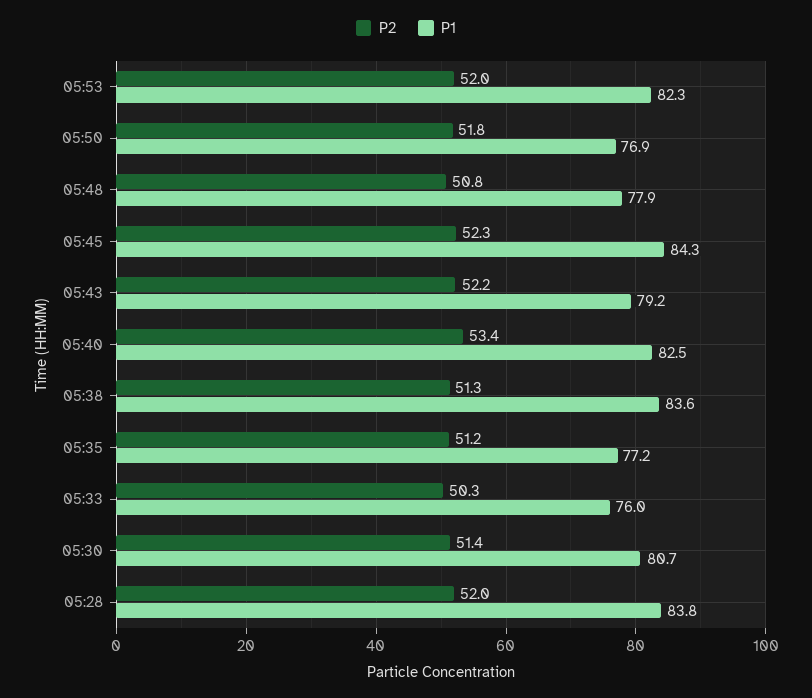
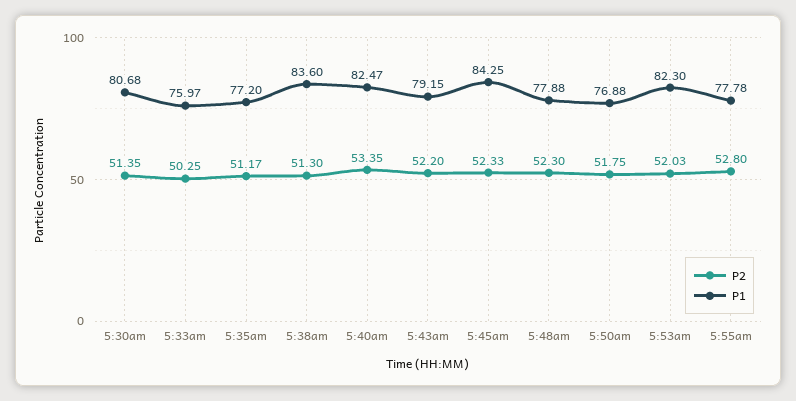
P2, 05:48: 50.8 -> 52.3
P2, 05:28: 52 -> none
P1, 05:28: 83.8 -> none
P2, 5:55am: none -> 52.8
P1, 5:55am: none -> 77.78

